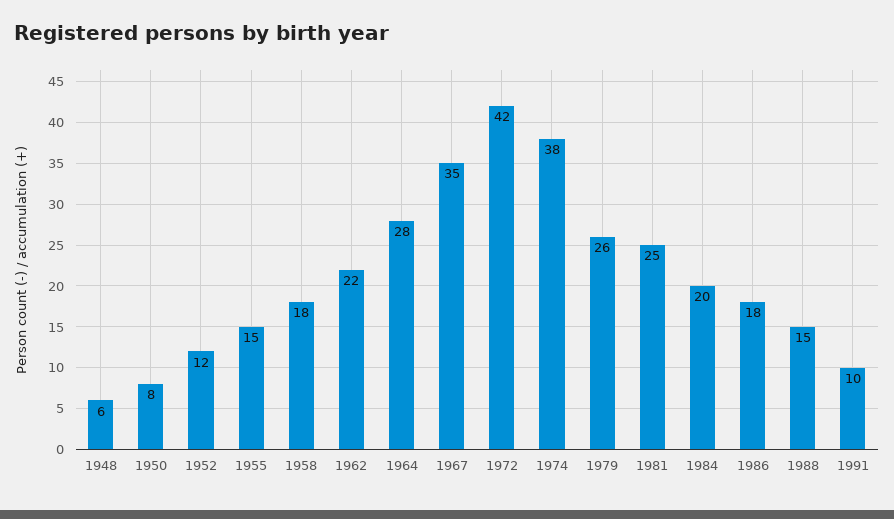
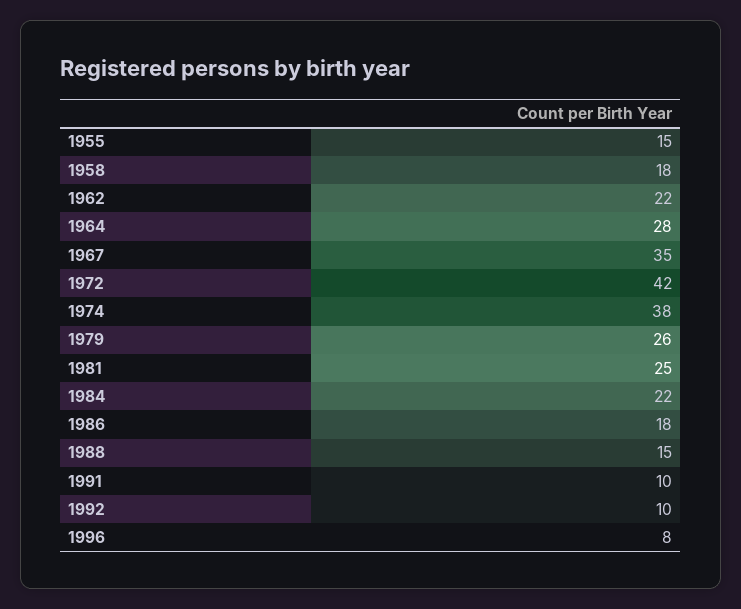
1948: 6 -> none
1950: 8 -> none
1952: 12 -> none
1984: 20 -> 22
1992: none -> 10
1996: none -> 8

